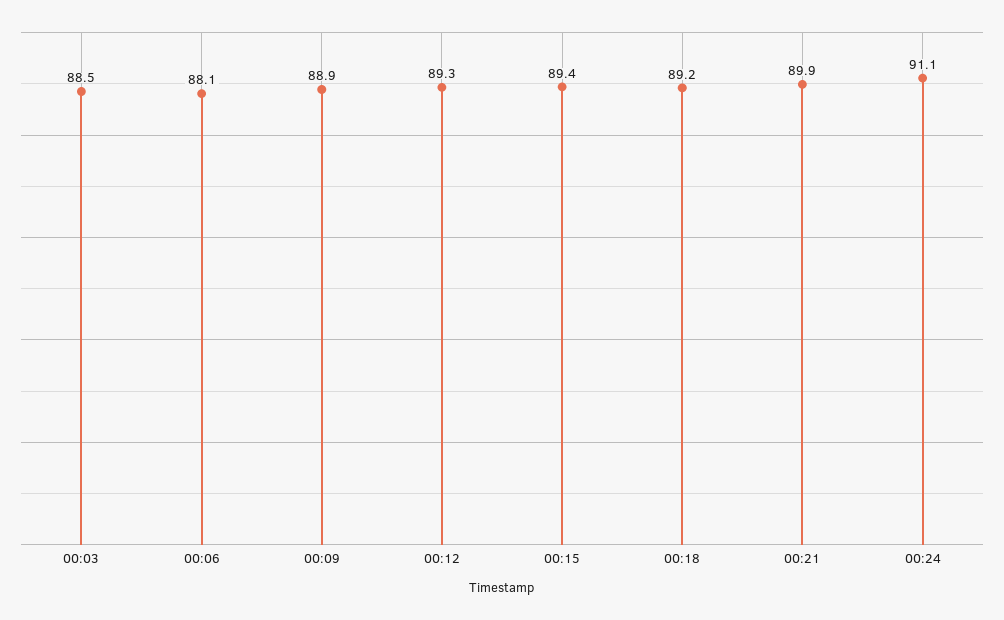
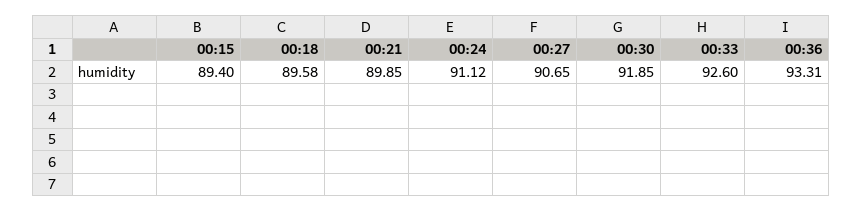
00:03: 88.5 -> none
00:06: 88.1 -> none
00:09: 88.9 -> none
00:12: 89.3 -> none
00:18: 89.2 -> 89.58
00:27: none -> 90.65
00:30: none -> 91.85
00:33: none -> 92.6
00:36: none -> 93.31

